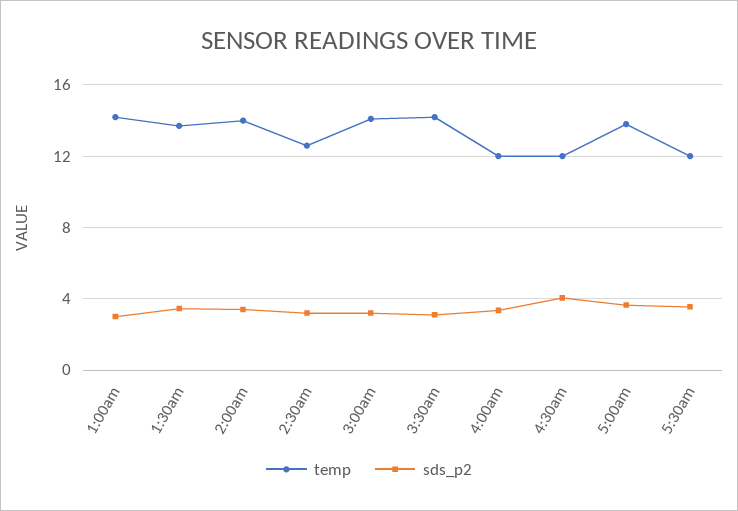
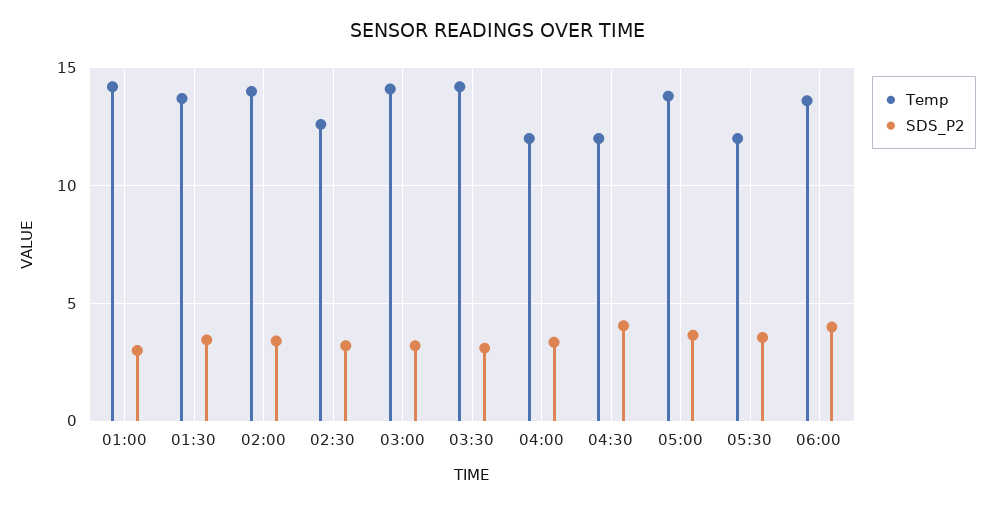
temp, 06:00: none -> 13.5
sds_p2, 06:00: none -> 4

